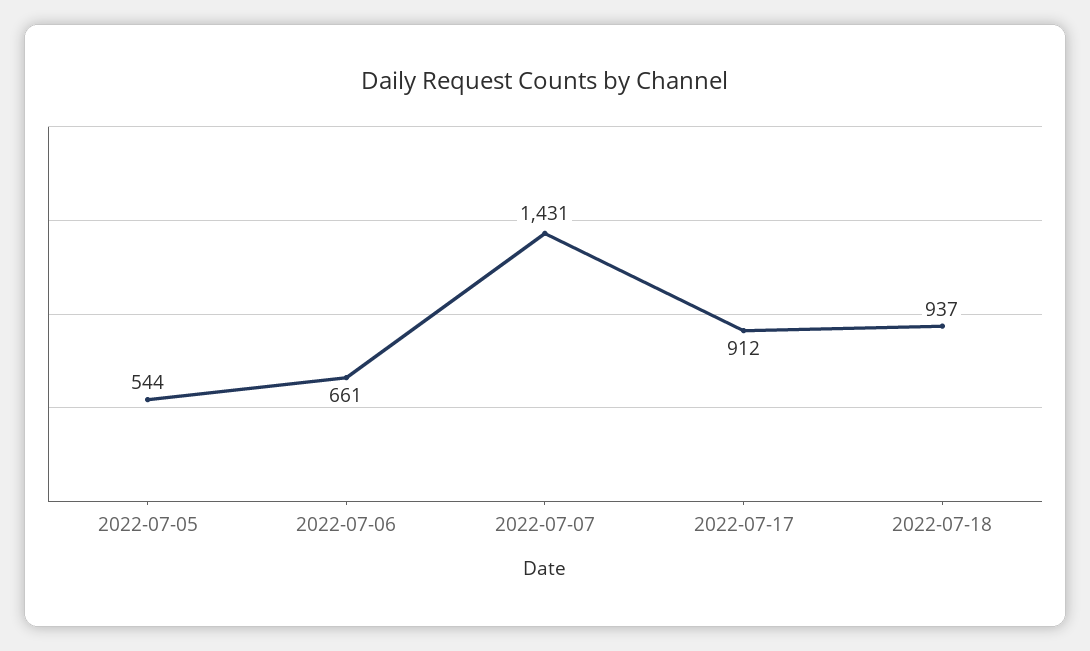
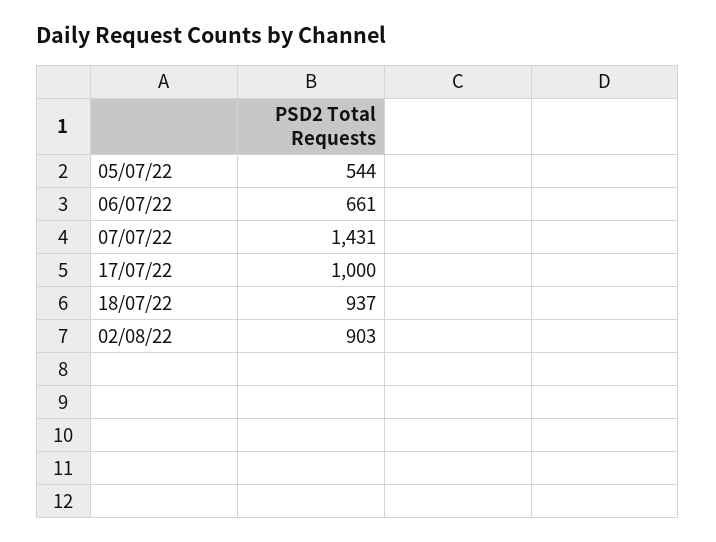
2022-07-17: 912 -> 1000
02/08/22: none -> 903

